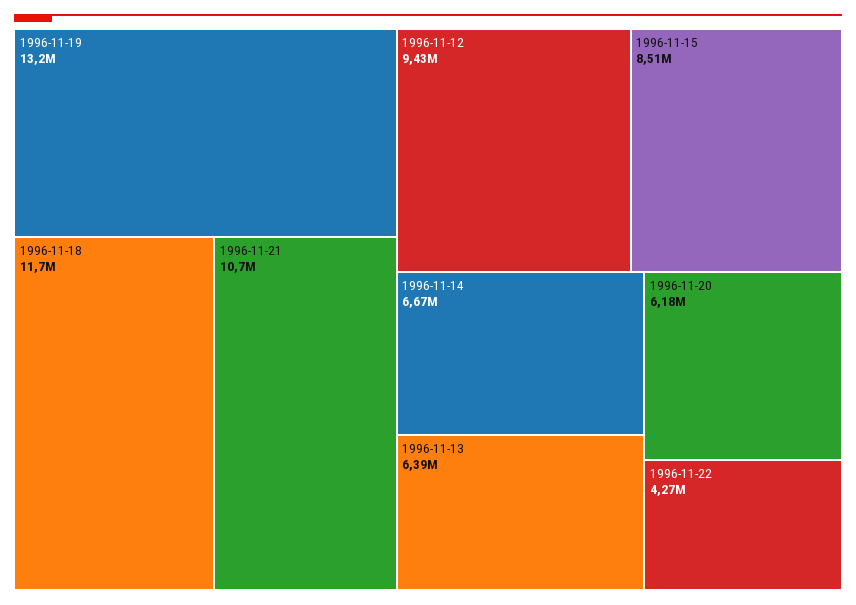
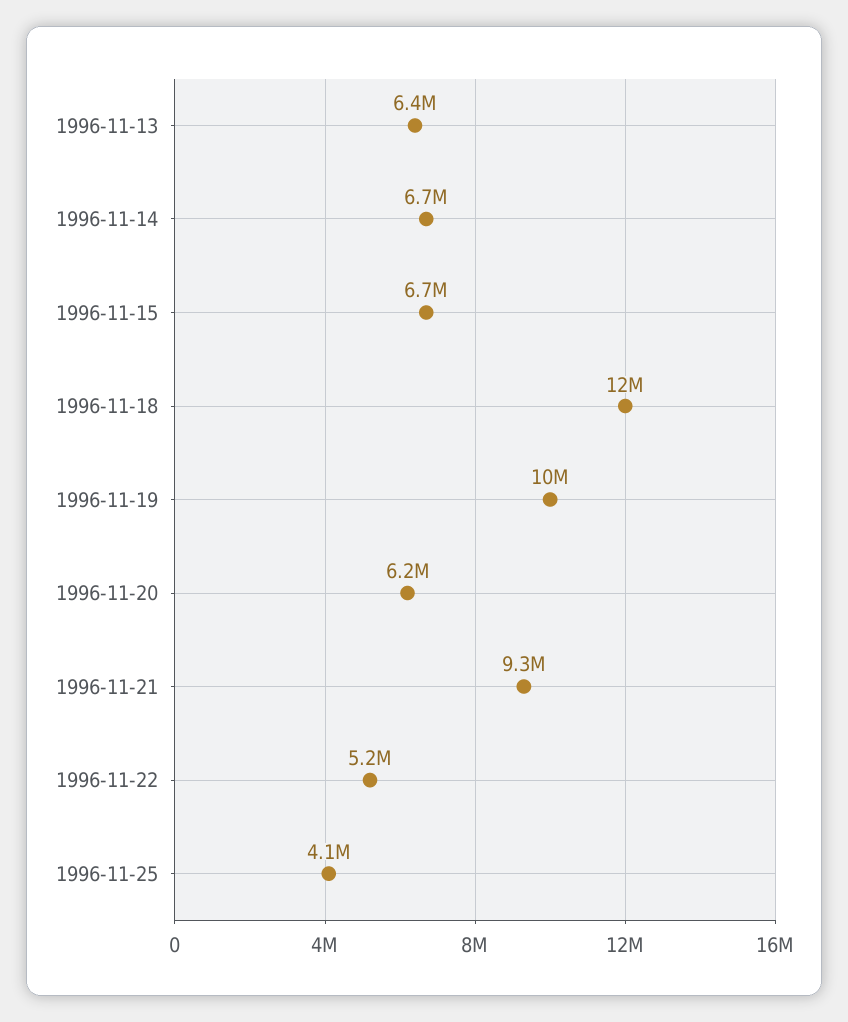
1996-11-19: 13200000 -> 10000000
1996-11-21: 10700000 -> 9300000
1996-11-12: 9430000 -> none
1996-11-15: 8510000 -> 6700000
1996-11-22: 4270000 -> 5200000
1996-11-25: none -> 4100000

